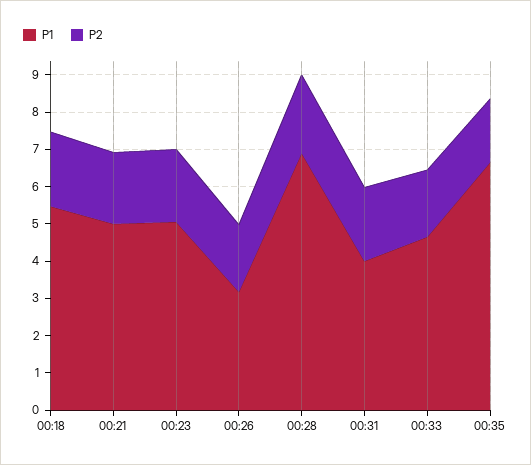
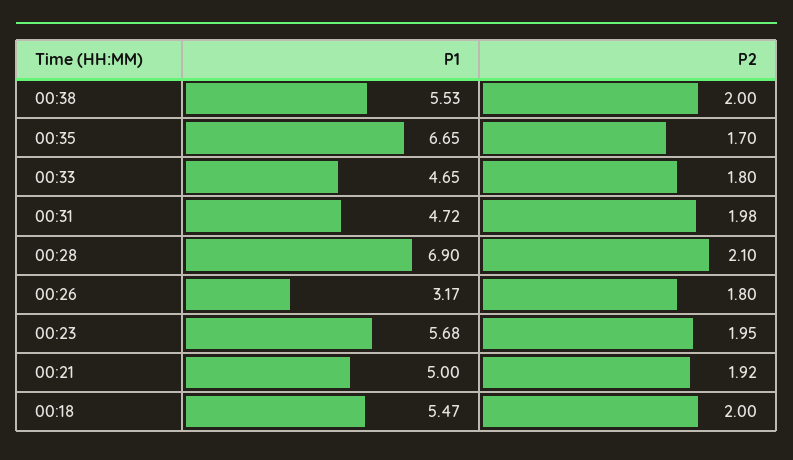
P1, 00:23: 5 -> 5.68
P1, 00:31: 4 -> 4.72
P1, 00:38: none -> 5.53
P2, 00:38: none -> 2

